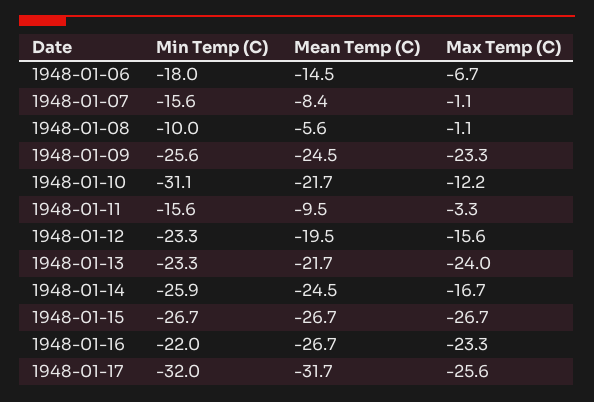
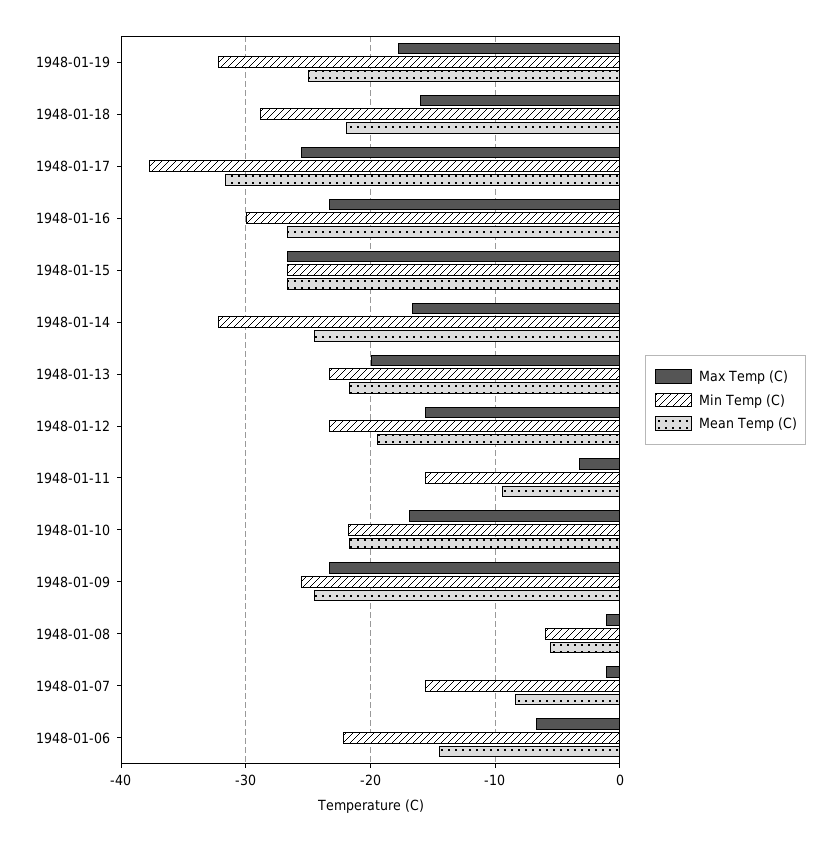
Min Temp (C), 1948-01-06: -18 -> -22
Min Temp (C), 1948-01-08: -10 -> -6
Min Temp (C), 1948-01-10: -31.1 -> -22
Max Temp (C), 1948-01-10: -12.2 -> -17
Max Temp (C), 1948-01-13: -24 -> -20
Min Temp (C), 1948-01-14: -25.9 -> -32
Min Temp (C), 1948-01-16: -22 -> -30
Min Temp (C), 1948-01-17: -32 -> -38
Max Temp (C), 1948-01-19: none -> -18
Min Temp (C), 1948-01-19: none -> -32
Mean Temp (C), 1948-01-19: none -> -25
Max Temp (C), 1948-01-18: none -> -16
Min Temp (C), 1948-01-18: none -> -29
Mean Temp (C), 1948-01-18: none -> -22

